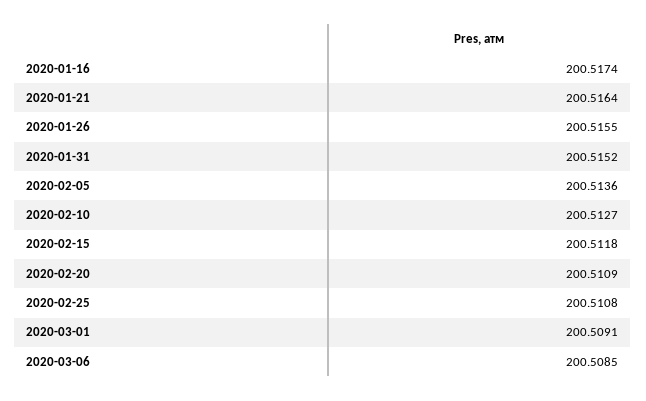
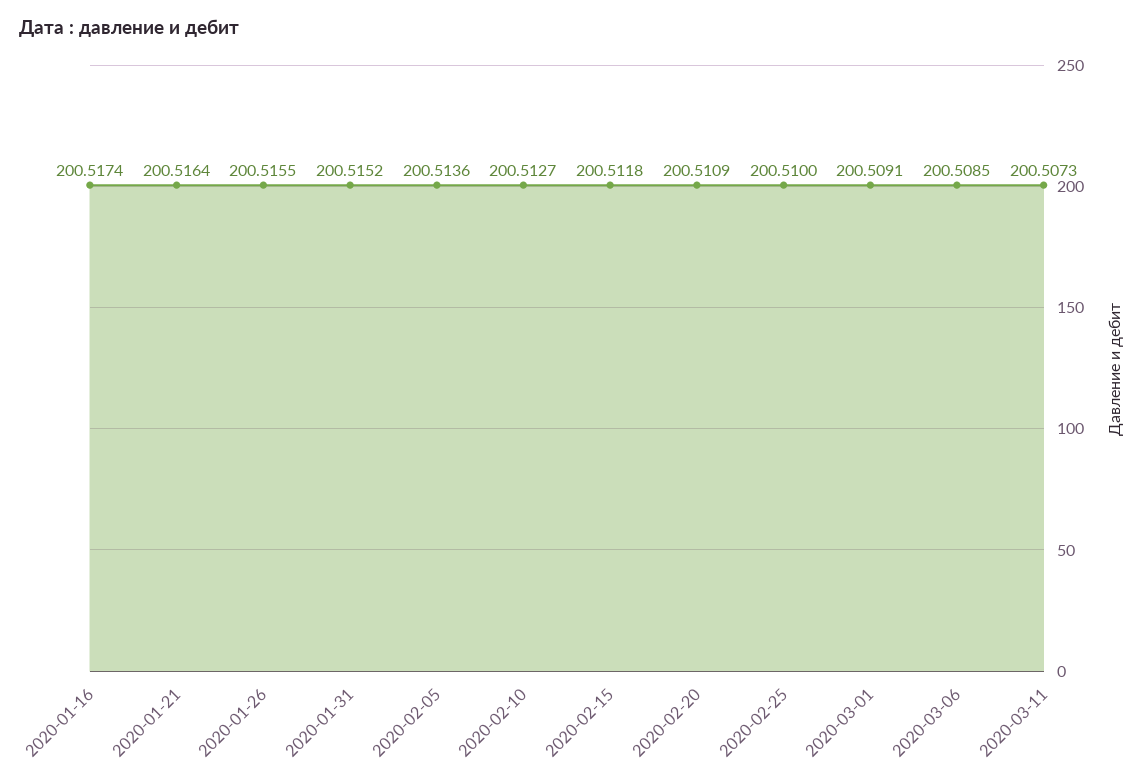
2020-02-25: 200.5108 -> 200.51
2020-03-11: none -> 200.5073

